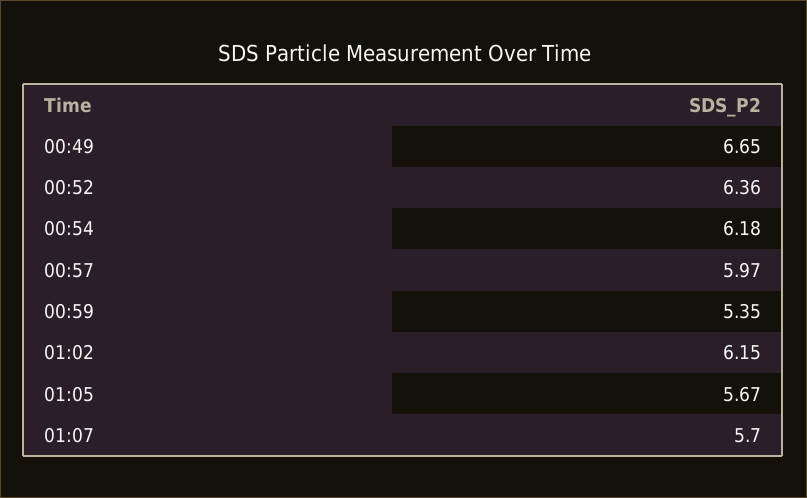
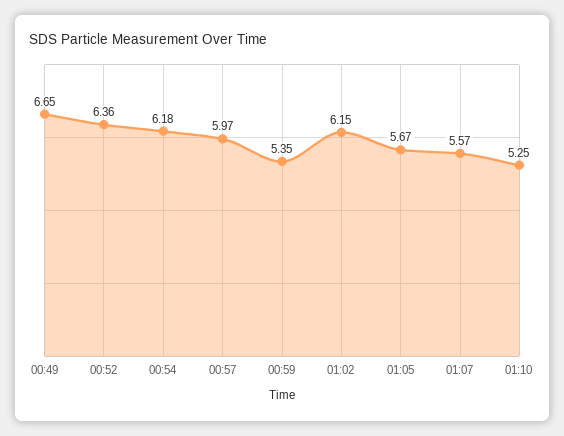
01:07: 5.7 -> 5.57
01:10: none -> 5.25

